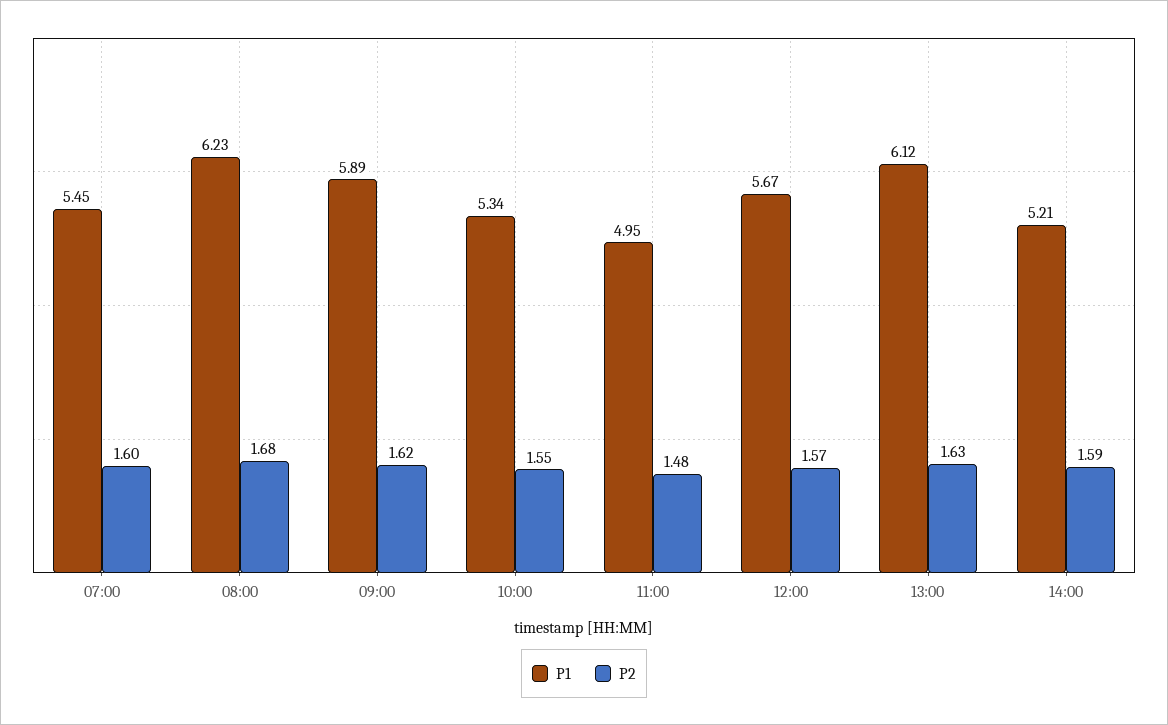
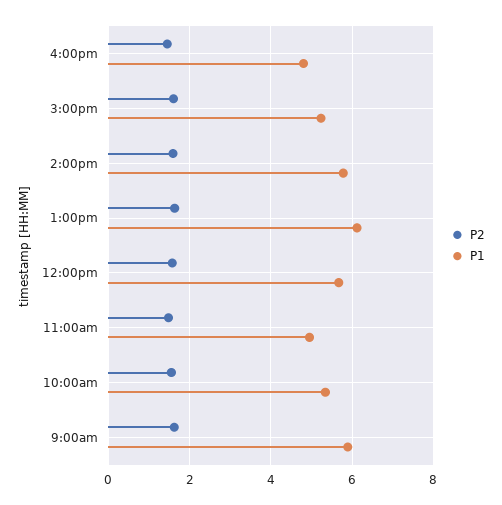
P1, 07:00: 5.45 -> none
P2, 07:00: 1.6 -> none
P1, 08:00: 6.23 -> none
P2, 08:00: 1.68 -> none
P1, 14:00: 5.21 -> 5.8
P2, 4:00pm: none -> 1.4
P1, 4:00pm: none -> 4.8
P2, 3:00pm: none -> 1.6
P1, 3:00pm: none -> 5.2

